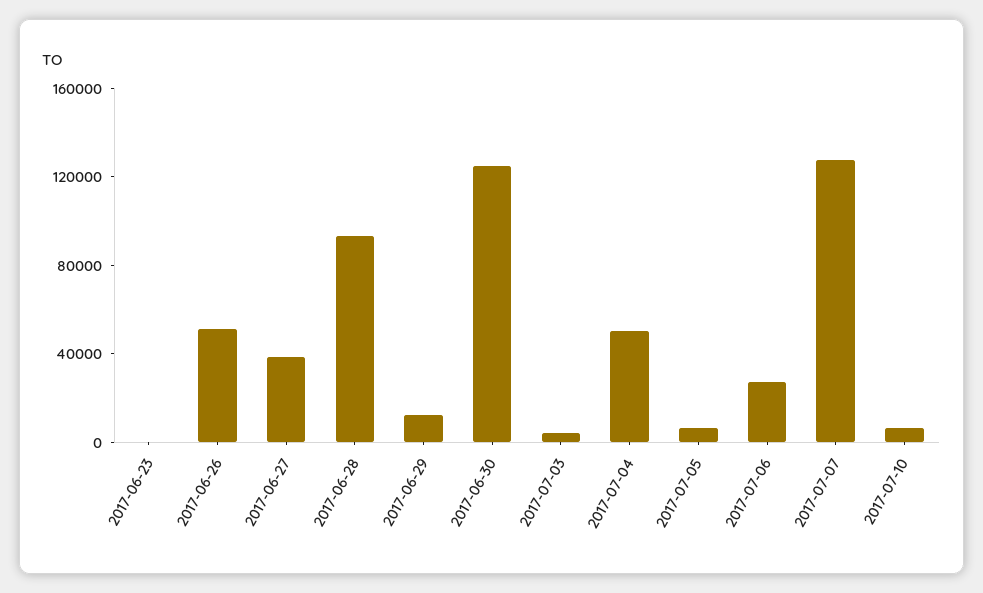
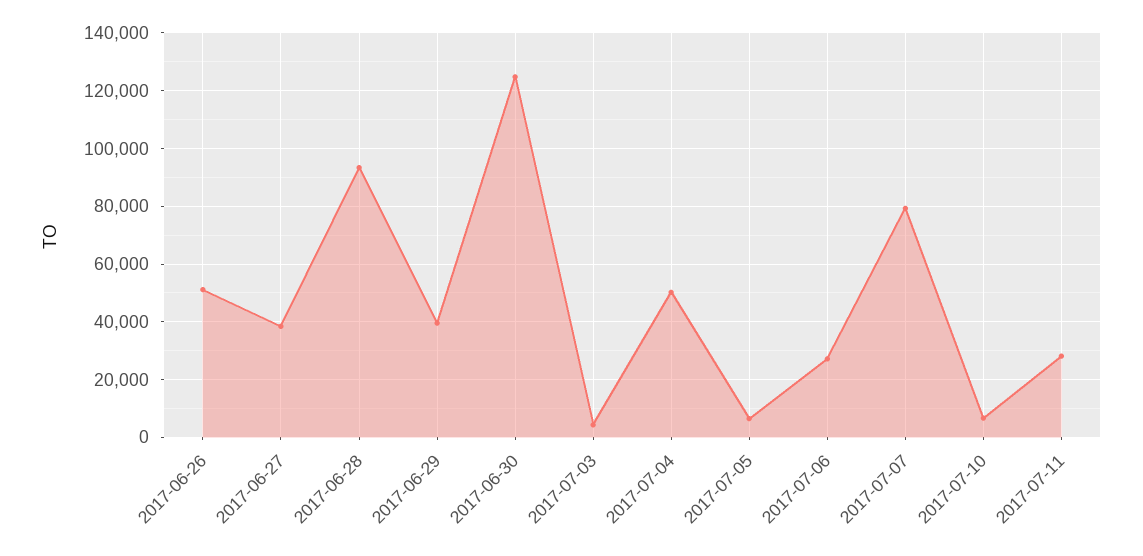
2017-06-23: 0 -> none
2017-06-29: 10000 -> 40000
2017-07-07: 130000 -> 80000
2017-07-11: none -> 27500

